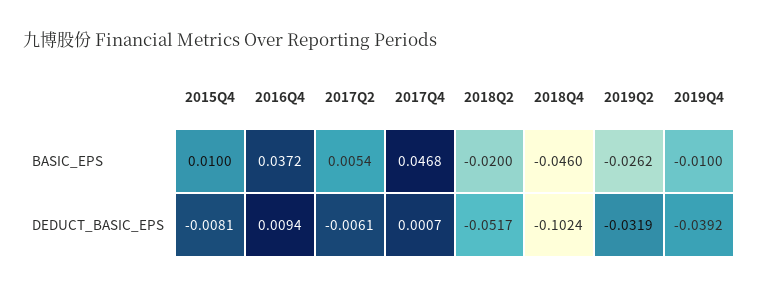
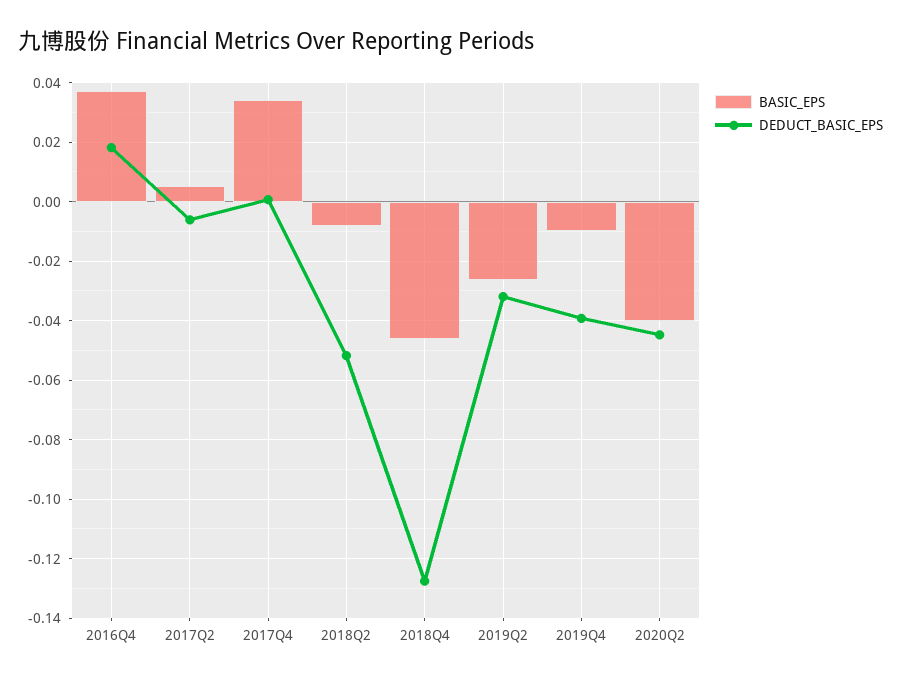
BASIC_EPS, 2015Q4: 0.01 -> none
BASIC_EPS, 2017Q4: 0.0468 -> 0.035
BASIC_EPS, 2018Q2: -0.02 -> -0.0075
DEDUCT_BASIC_EPS, 2015Q4: -0.0081 -> none
DEDUCT_BASIC_EPS, 2016Q4: 0.0094 -> 0.0175
DEDUCT_BASIC_EPS, 2018Q4: -0.1024 -> -0.1275
BASIC_EPS, 2020Q2: none -> -0.04
DEDUCT_BASIC_EPS, 2020Q2: none -> -0.045

